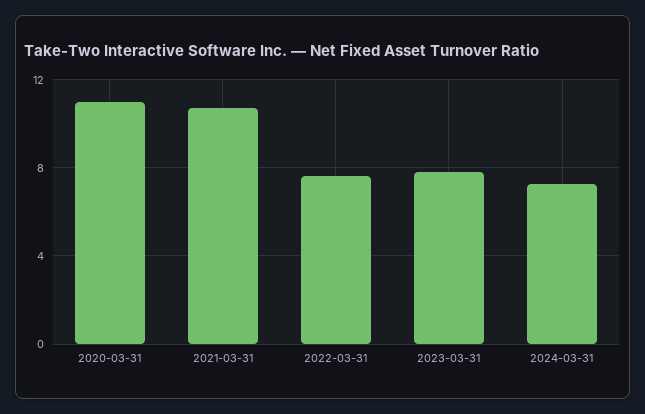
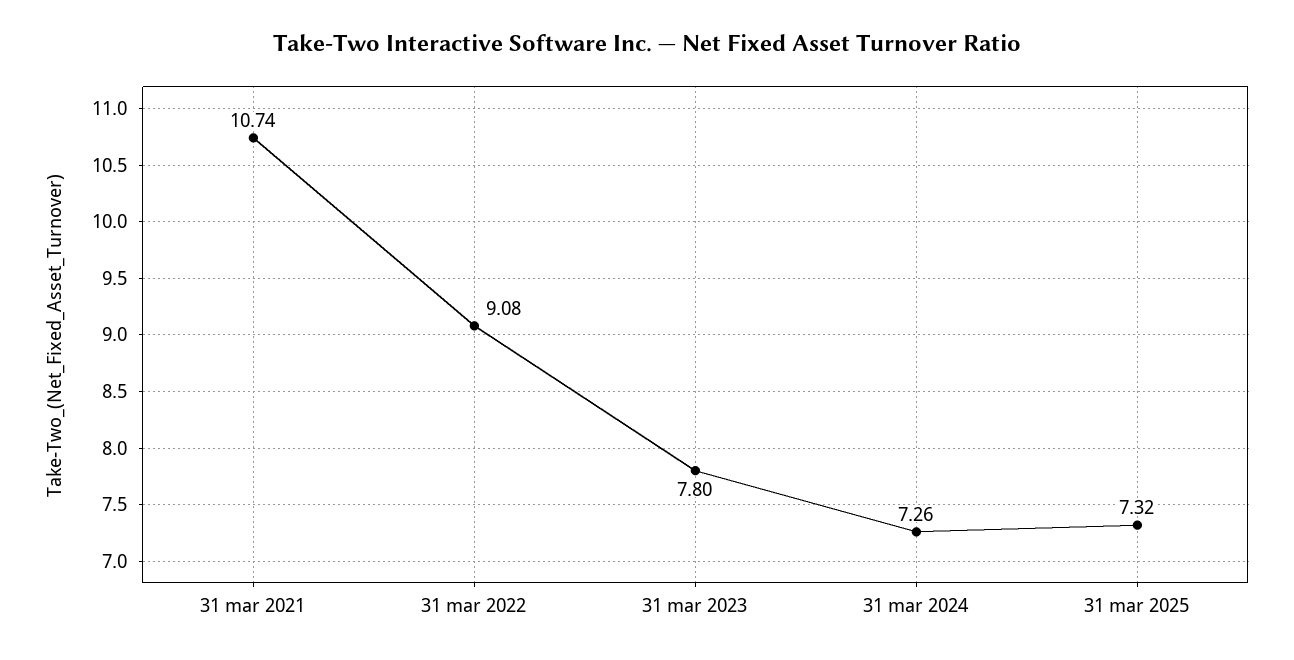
2020-03-31: 11 -> none
2022-03-31: 7.5 -> 9.08
31 mar 2025: none -> 7.32

